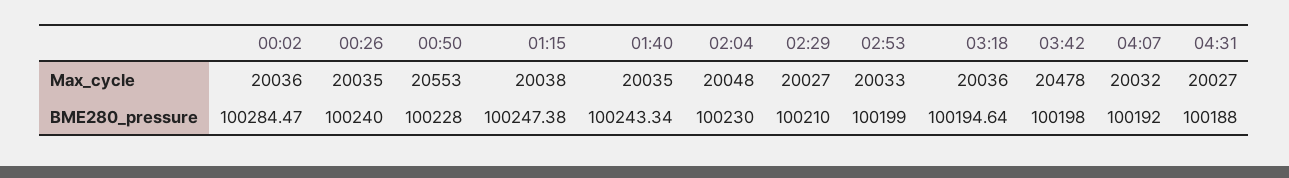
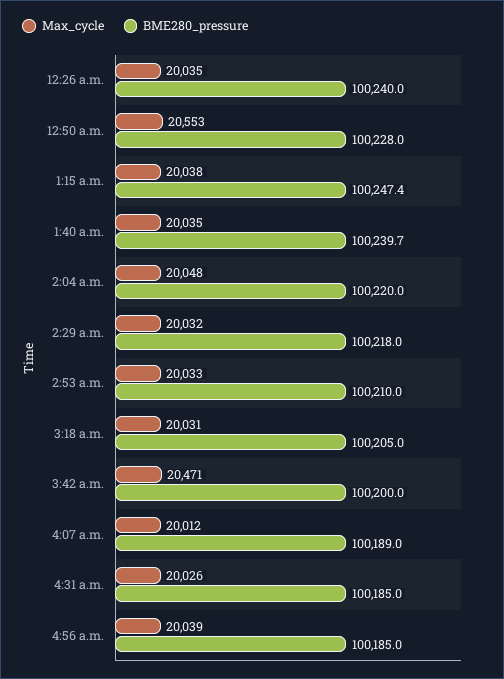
Max_cycle, 00:02: 20036 -> none
Max_cycle, 02:29: 20027 -> 20032
Max_cycle, 03:18: 20036 -> 20031
Max_cycle, 03:42: 20478 -> 20471
Max_cycle, 04:07: 20032 -> 20012
Max_cycle, 04:31: 20027 -> 20026
BME280_pressure, 00:02: 100284.47 -> none
BME280_pressure, 01:40: 100243.34 -> 100239.7
BME280_pressure, 02:04: 100230 -> 100220
BME280_pressure, 02:29: 100210 -> 100218
BME280_pressure, 02:53: 100199 -> 100210
BME280_pressure, 03:18: 100194.64 -> 100205
BME280_pressure, 03:42: 100198 -> 100200
BME280_pressure, 04:07: 100192 -> 100189
BME280_pressure, 04:31: 100188 -> 100185
Max_cycle, 4:56 a.m.: none -> 20039
BME280_pressure, 4:56 a.m.: none -> 100185

